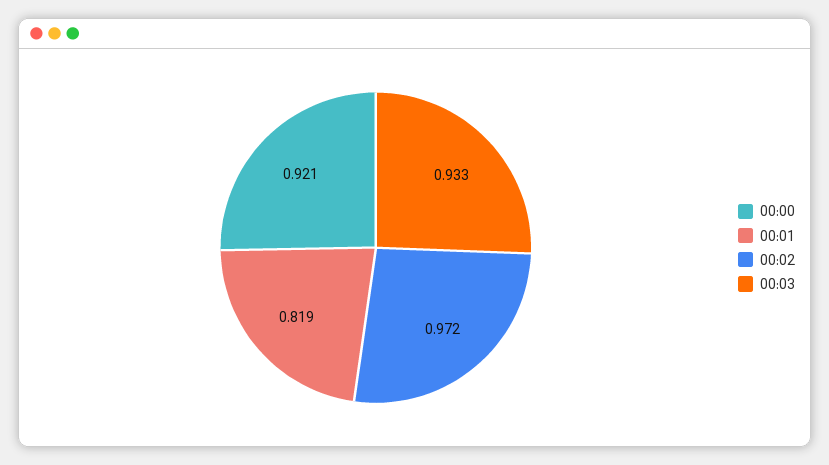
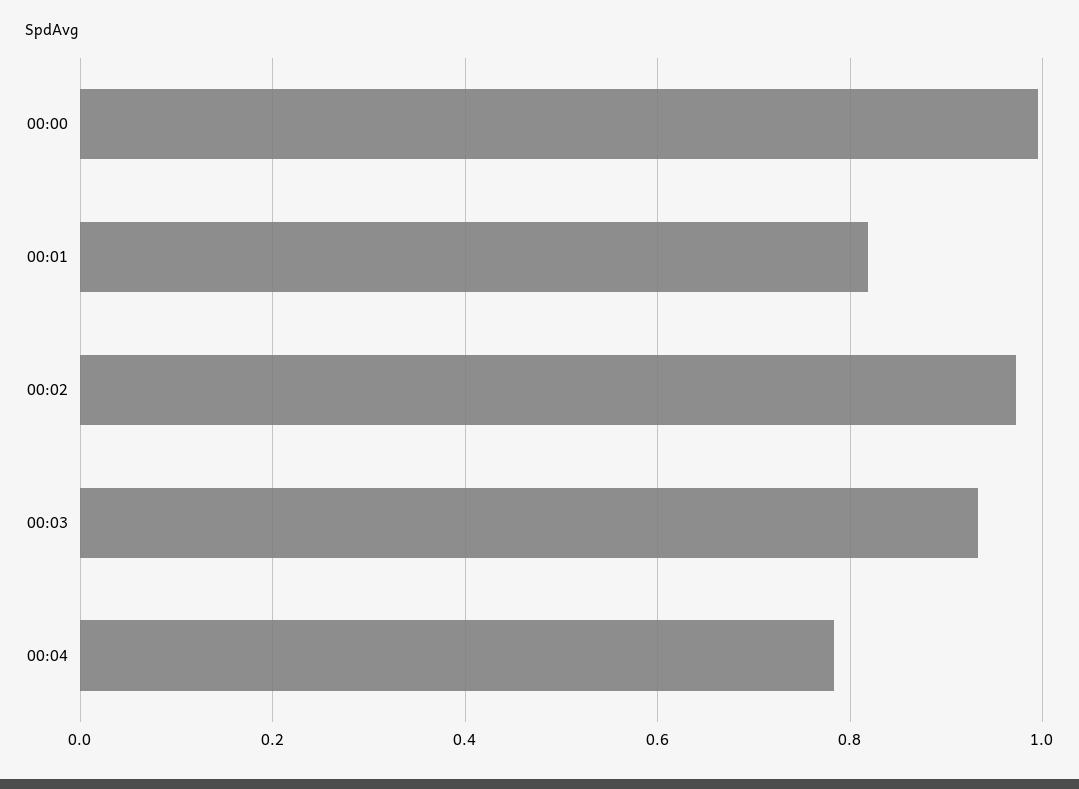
00:00: 0.921 -> 1
00:04: none -> 0.78

